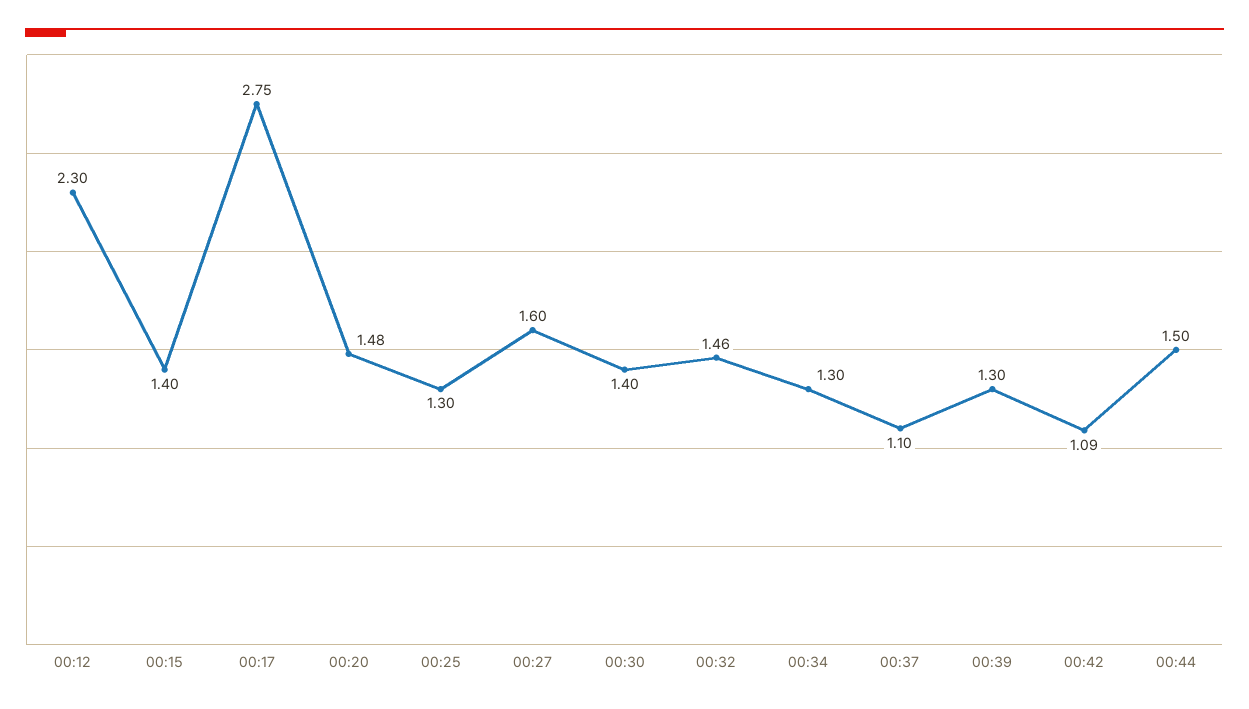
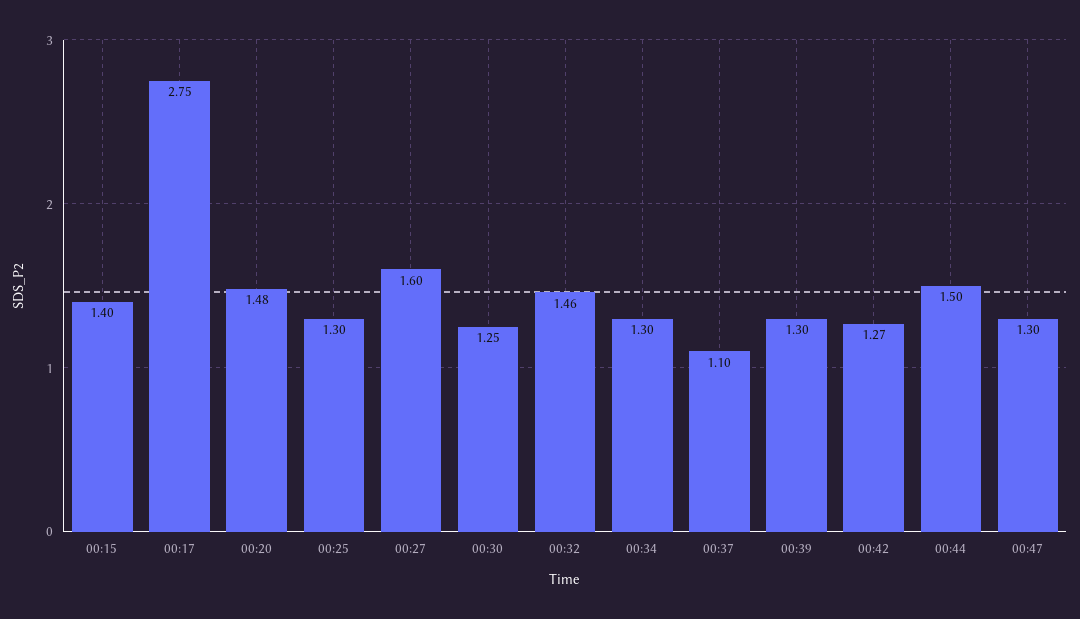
00:12: 2.3 -> none
00:30: 1.4 -> 1.25
00:42: 1.09 -> 1.27
00:47: none -> 1.3

